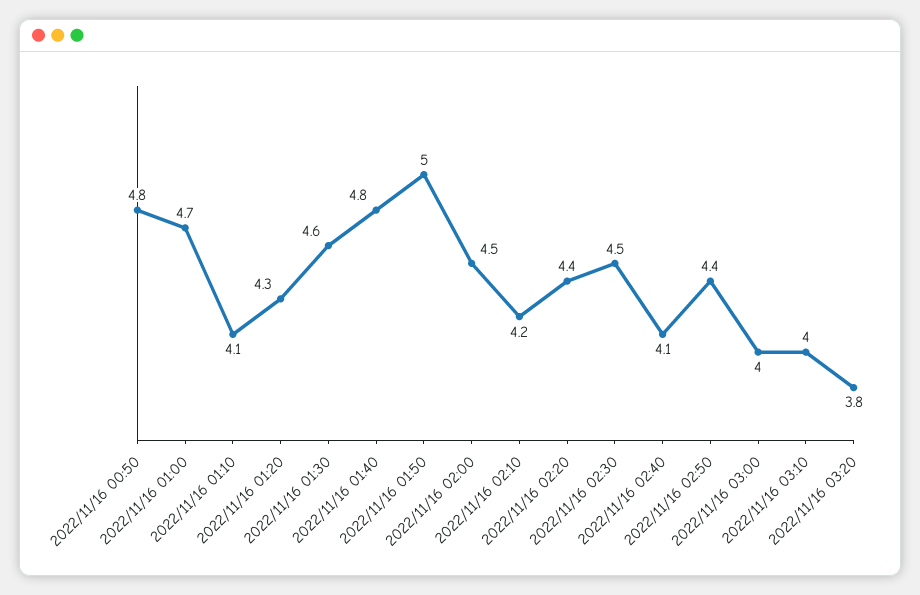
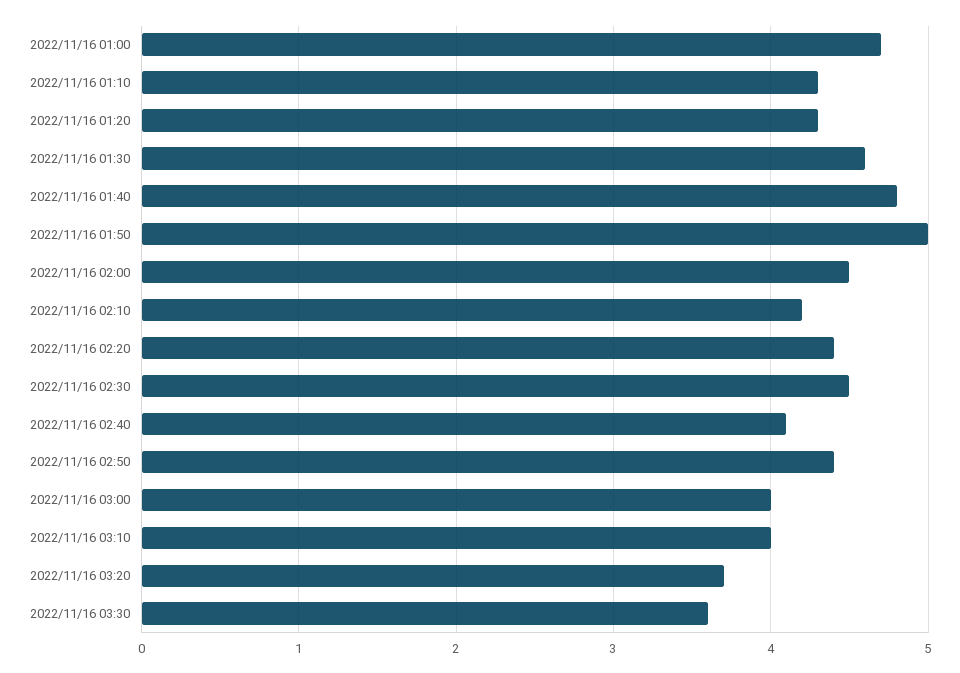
2022/11/16 00:50: 4.8 -> none
2022/11/16 01:10: 4.1 -> 4.3
2022/11/16 03:20: 3.8 -> 3.7
2022/11/16 03:30: none -> 3.6

